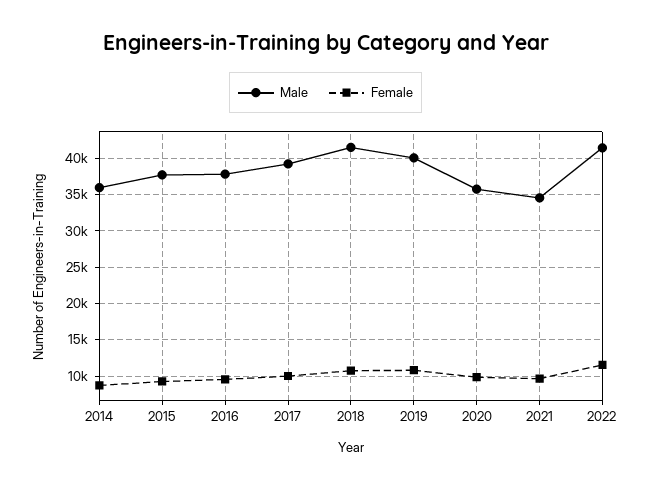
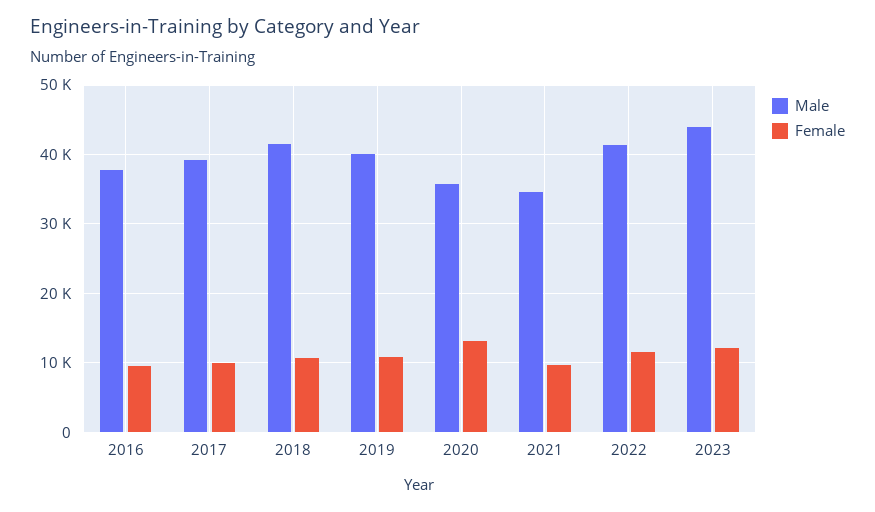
Male, 2014: 36000 -> none
Female, 2014: 9000 -> none
Male, 2015: 38000 -> none
Female, 2015: 9000 -> none
Female, 2020: 10000 -> 13000
Male, 2023: none -> 44000
Female, 2023: none -> 12000

